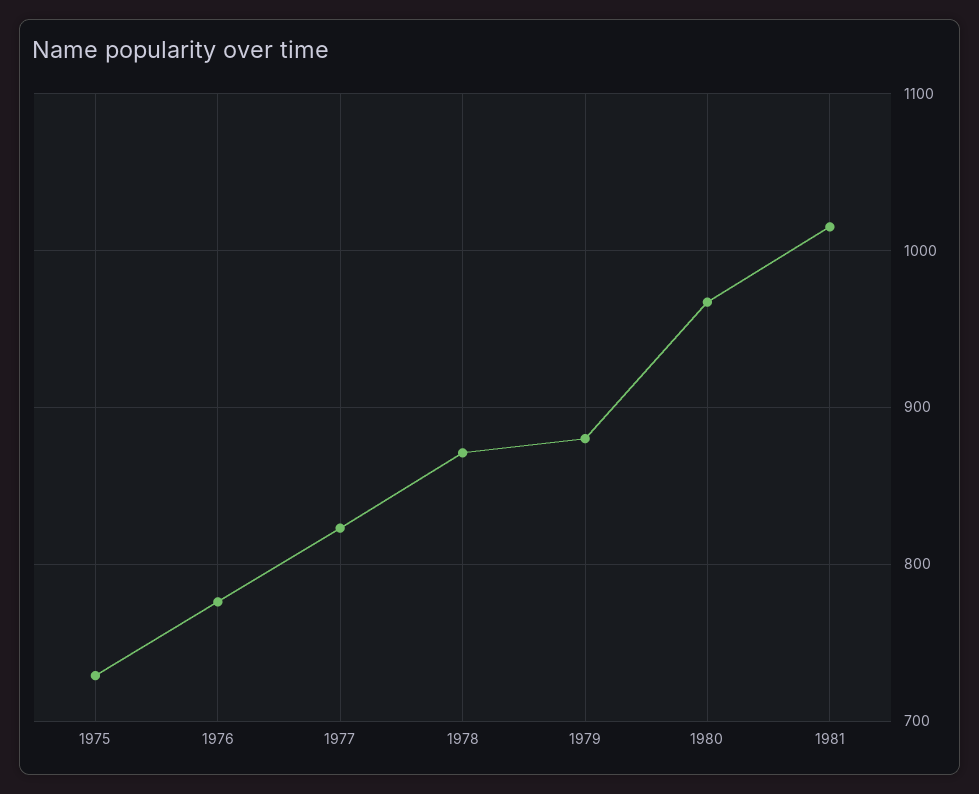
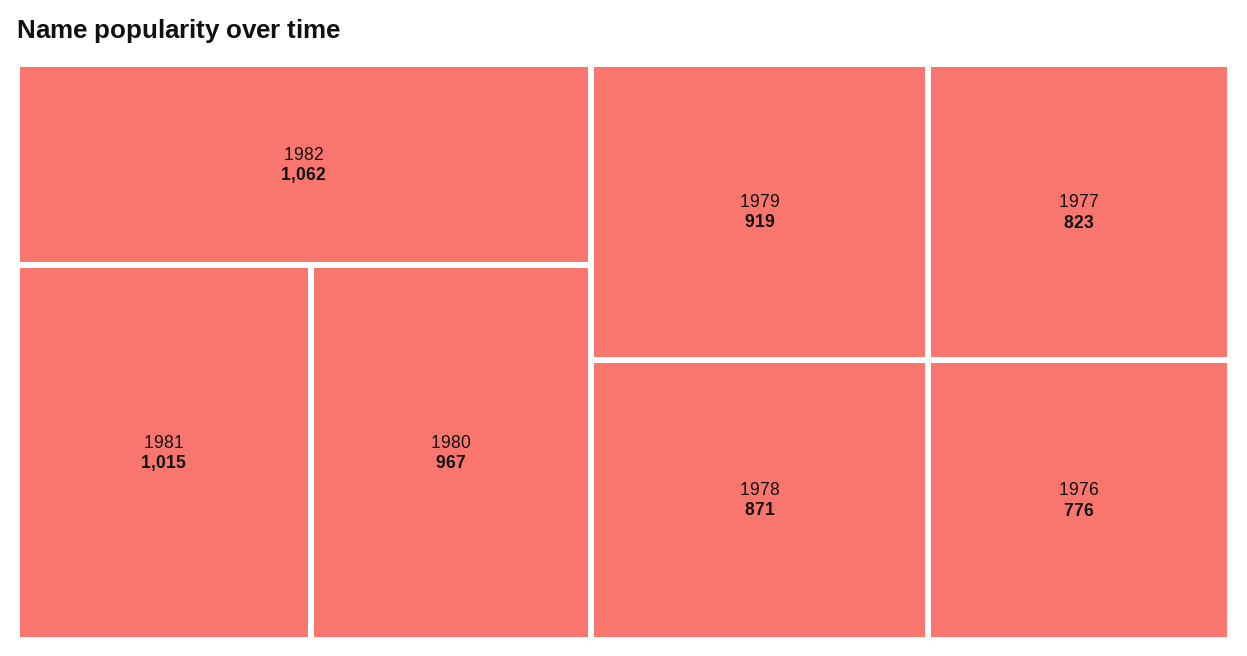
1975: 730 -> none
1979: 880 -> 919
1982: none -> 1062

